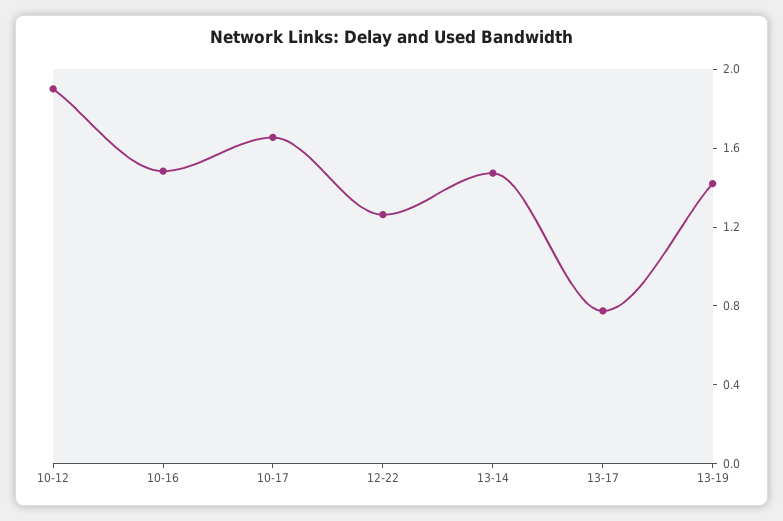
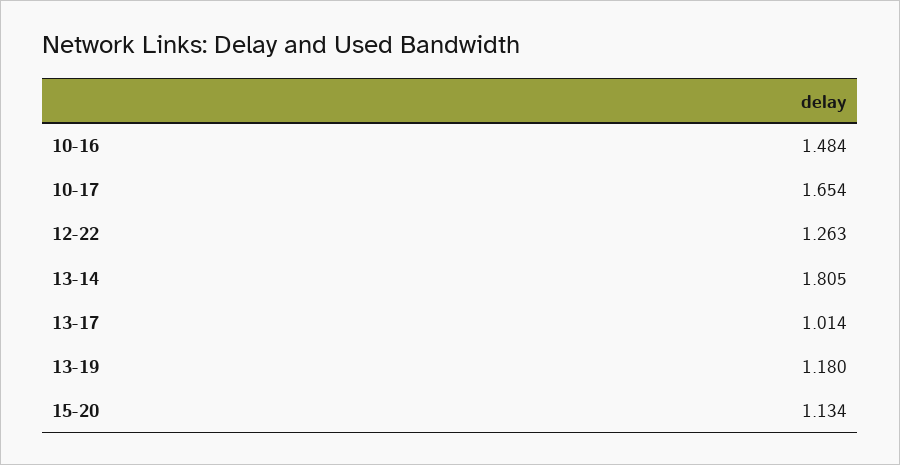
10-12: 1.9 -> none
13-14: 1.5 -> 1.805
13-17: 0.8 -> 1.014
13-19: 1.4 -> 1.18
15-20: none -> 1.134

